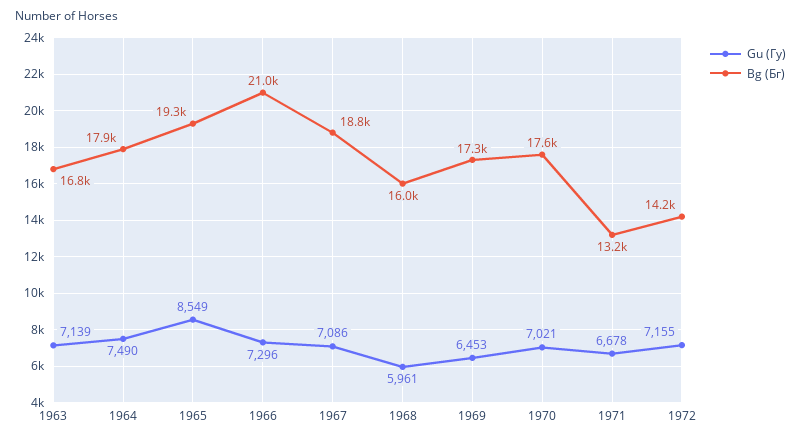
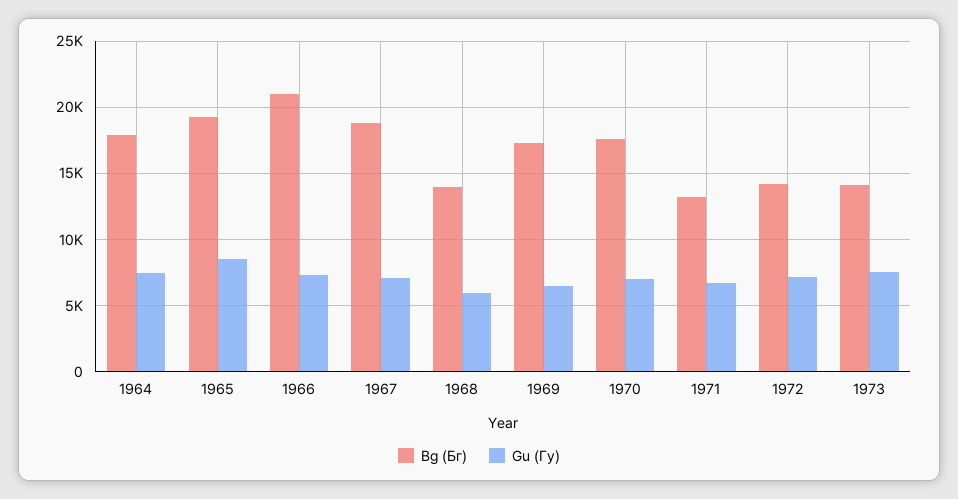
Gu (Гу), 1963: 7139 -> none
Bg (Бг), 1963: 16800 -> none
Bg (Бг), 1968: 16000 -> 14000
Bg (Бг), 1973: none -> 14000
Gu (Гу), 1973: none -> 7500

